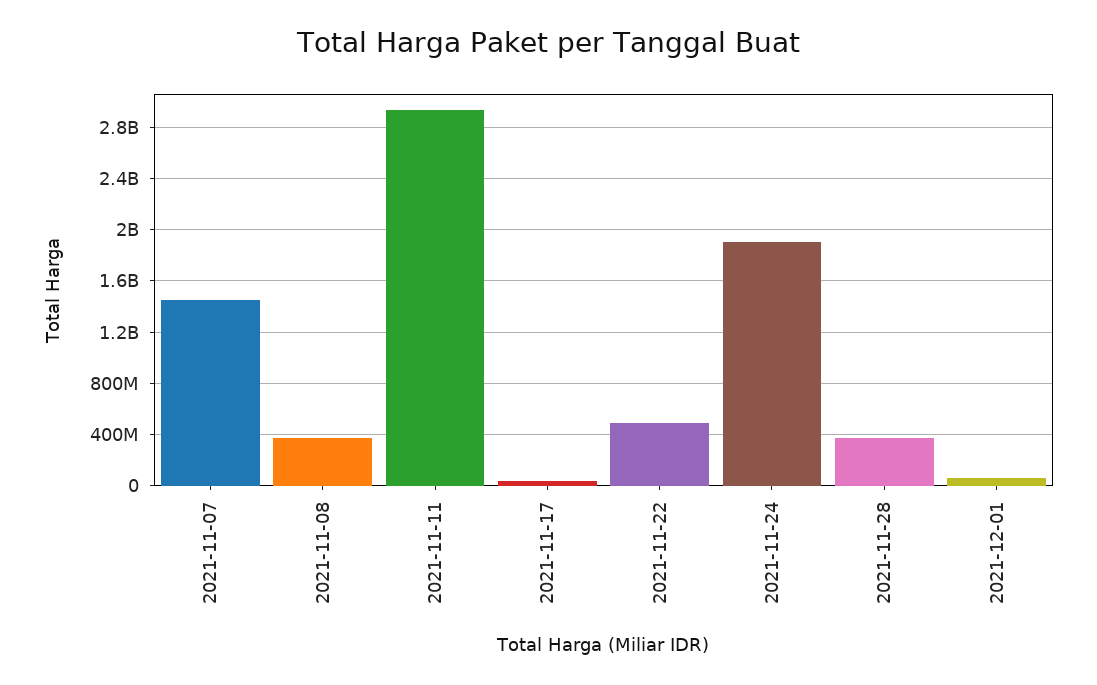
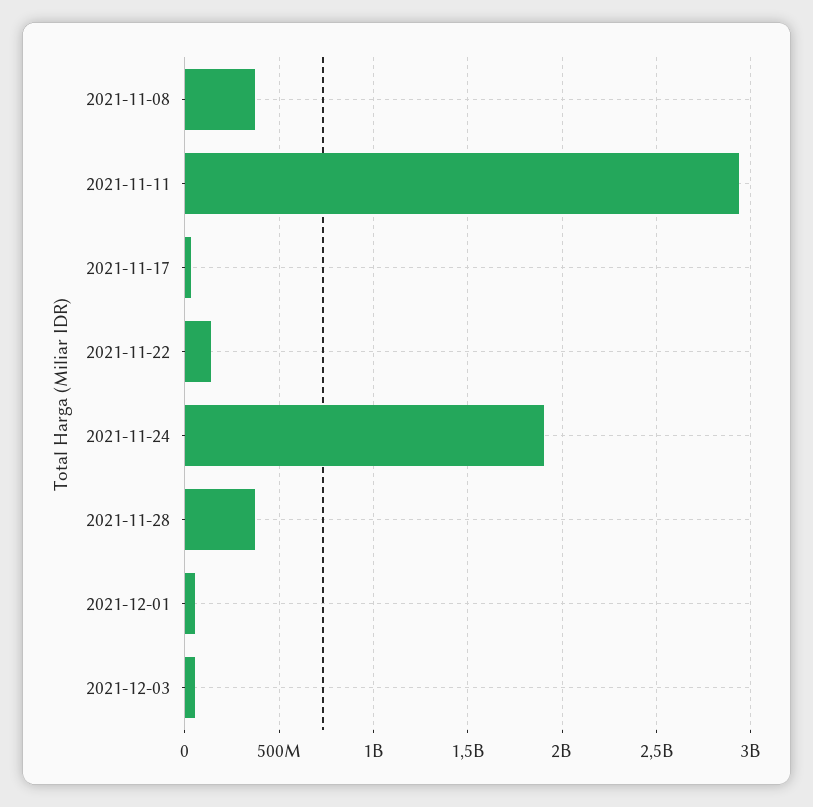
2021-11-07: 1450000000 -> none
2021-11-22: 500000000 -> 150000000
2021-12-03: none -> 50000000

